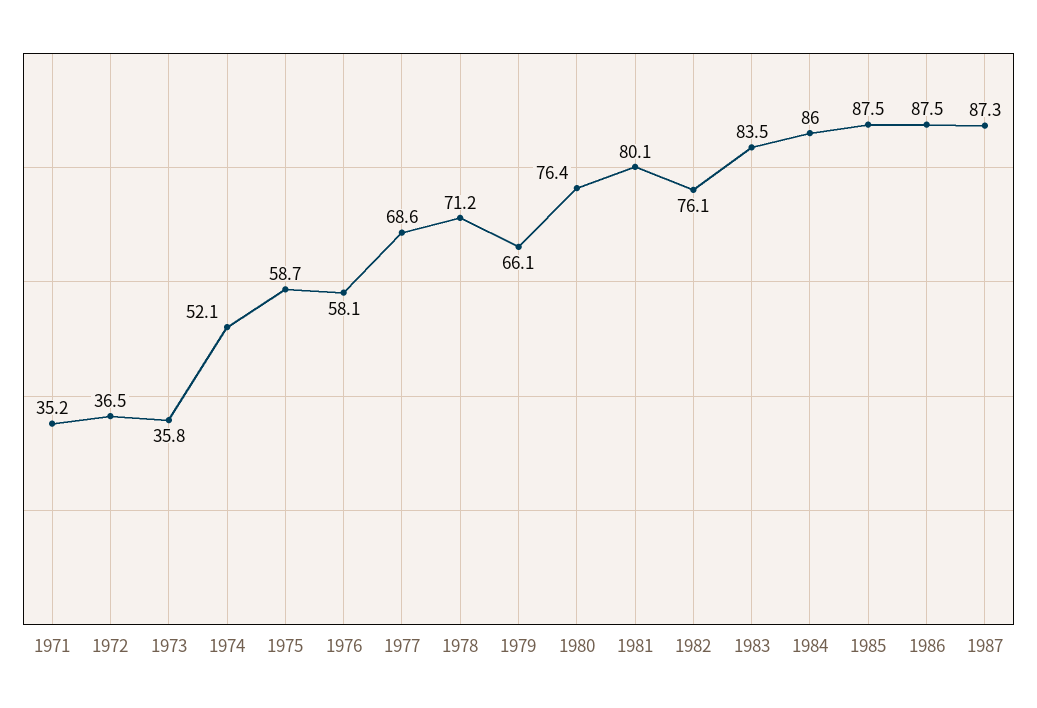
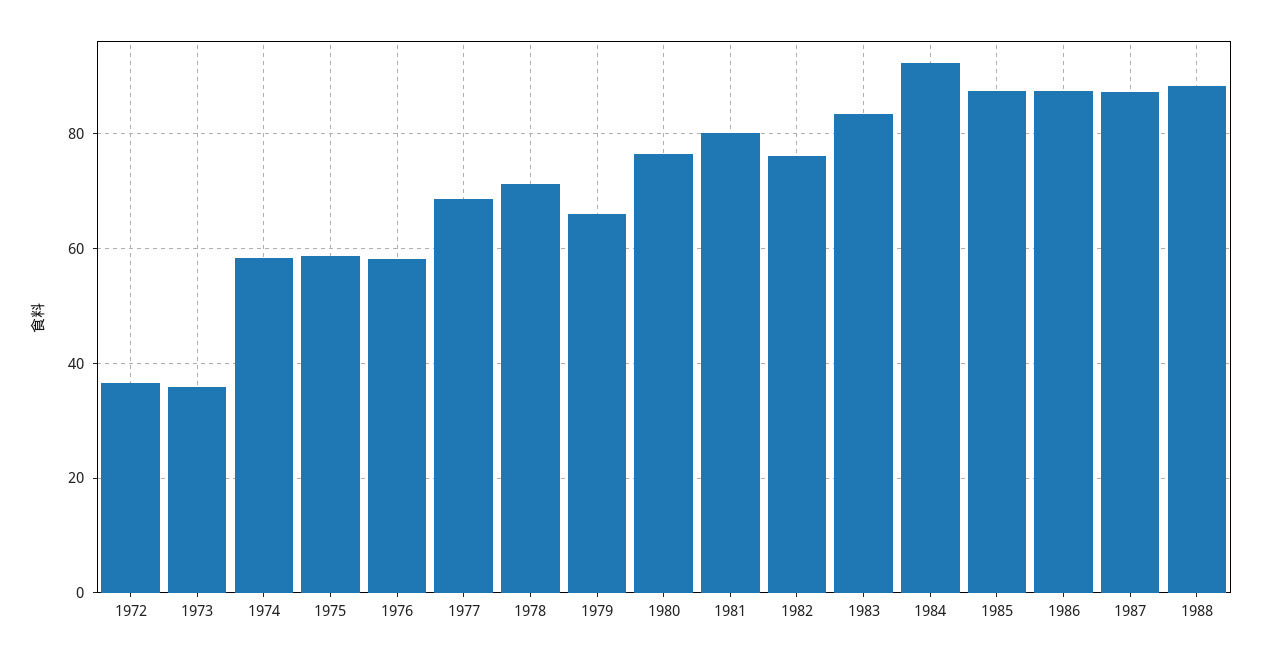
1971: 35.2 -> none
1974: 52.1 -> 58
1984: 86 -> 92
1988: none -> 88

